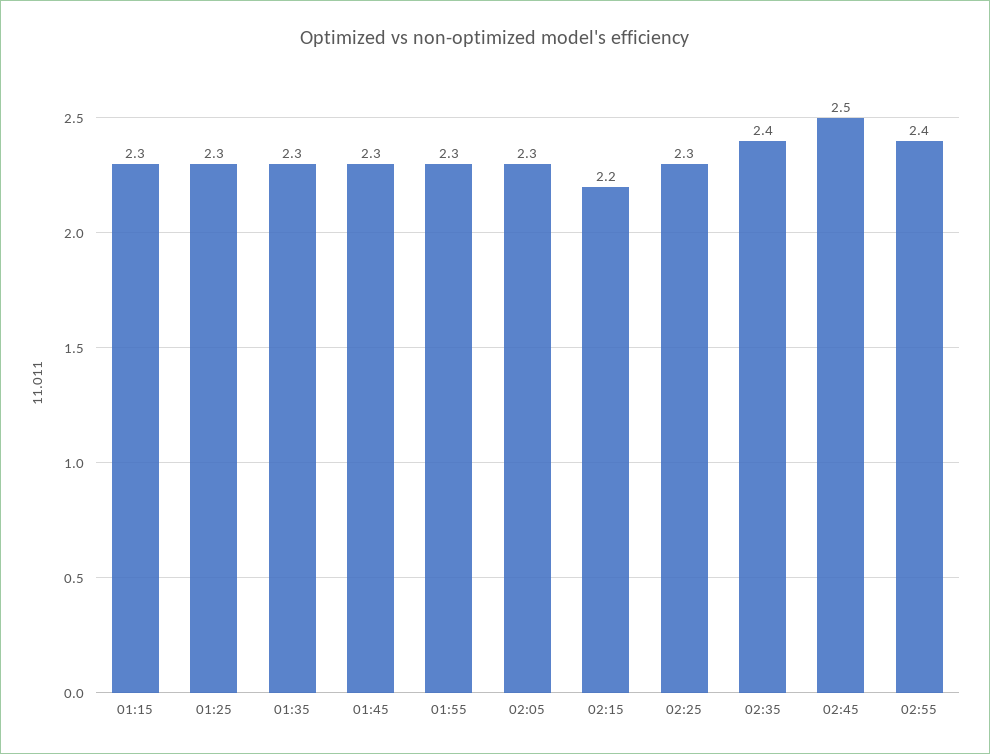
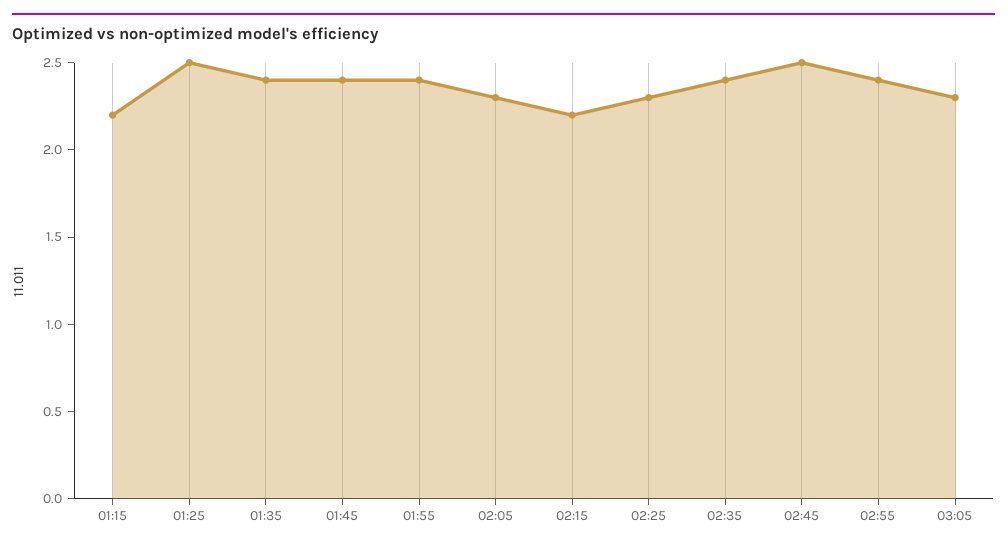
01:15: 2.3 -> 2.2
01:25: 2.3 -> 2.5
01:35: 2.3 -> 2.4
01:45: 2.3 -> 2.4
01:55: 2.3 -> 2.4
03:05: none -> 2.3

